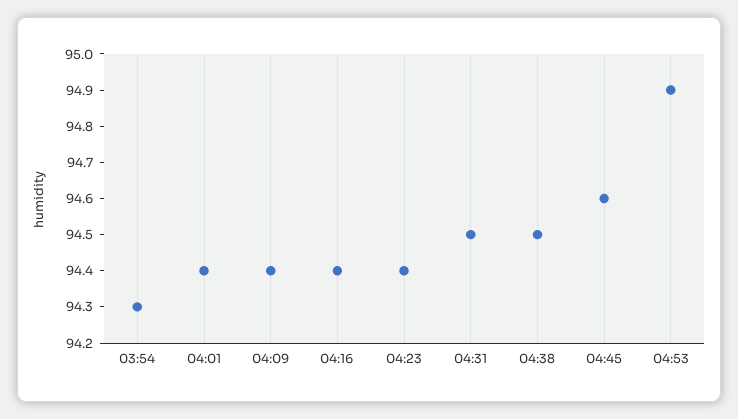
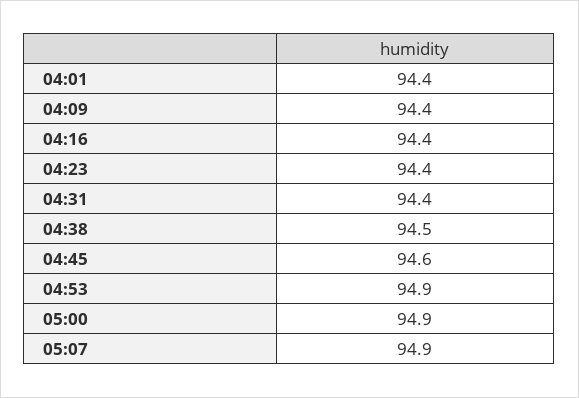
03:54: 94.3 -> none
04:31: 94.5 -> 94.4
05:00: none -> 94.9
05:07: none -> 94.9

